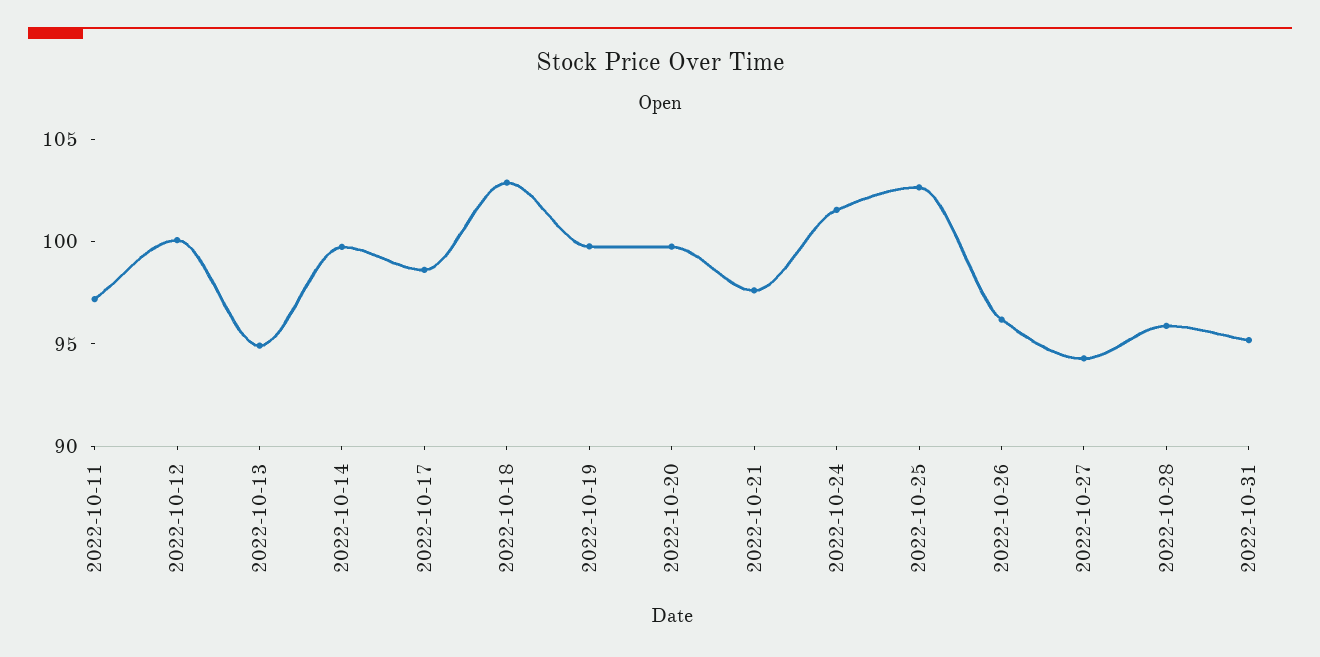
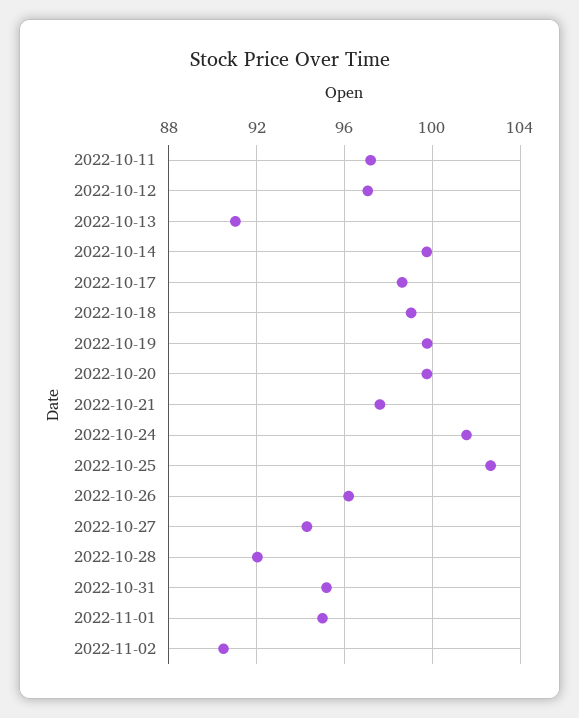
2022-10-12: 100 -> 97
2022-10-13: 95 -> 91
2022-10-18: 103 -> 99
2022-10-28: 96 -> 92
2022-11-01: none -> 95
2022-11-02: none -> 90.5

